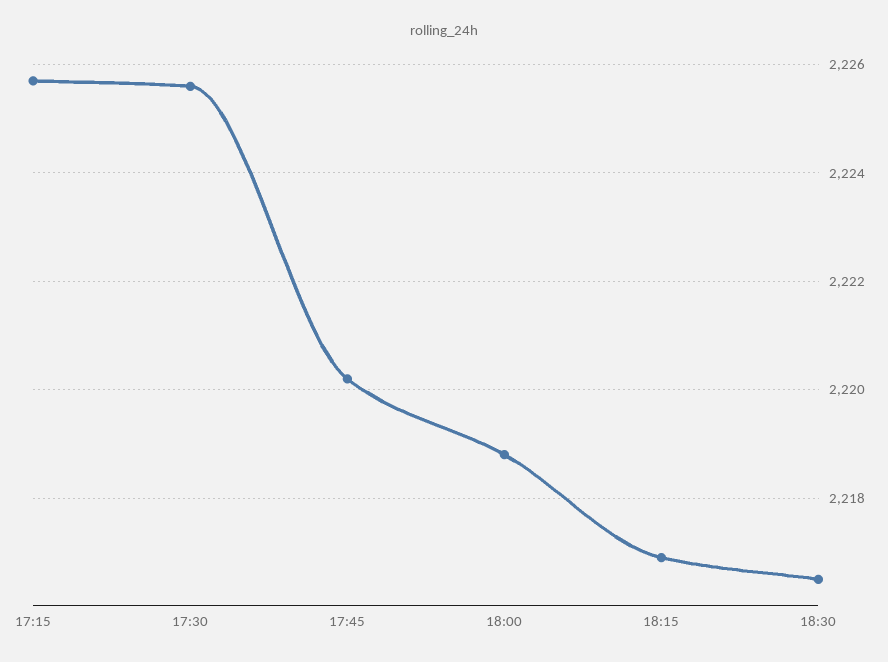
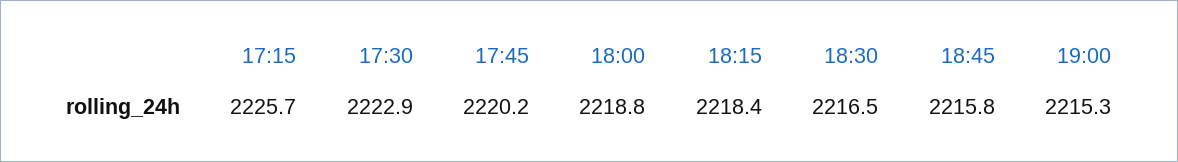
17:30: 2225.5 -> 2222.9
18:15: 2217 -> 2218.4
18:45: none -> 2215.8
19:00: none -> 2215.3

